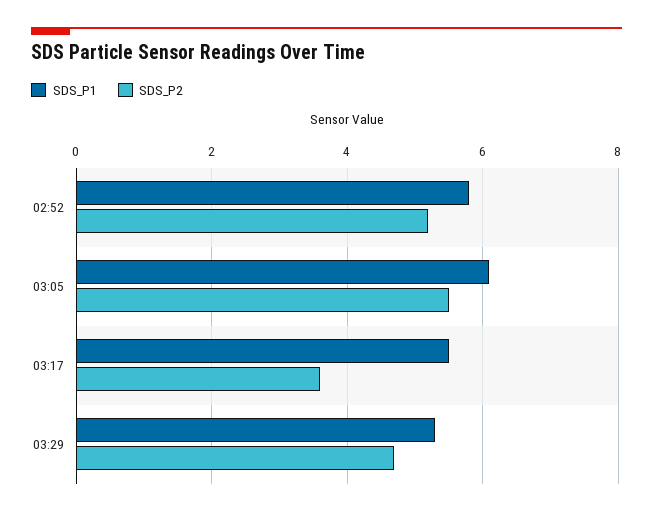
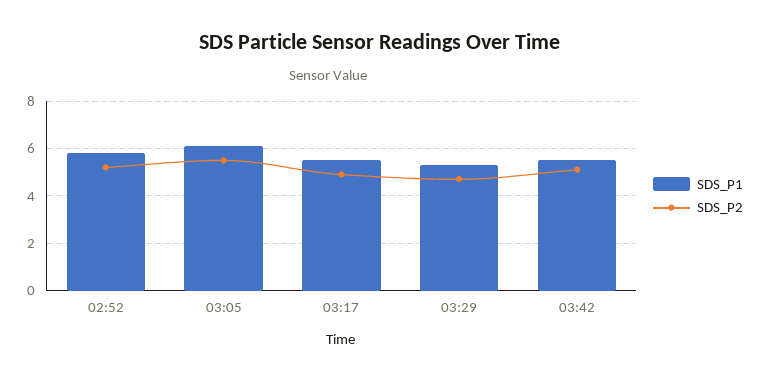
SDS_P2, 03:17: 3.5 -> 5
SDS_P1, 03:42: none -> 5.5
SDS_P2, 03:42: none -> 5

